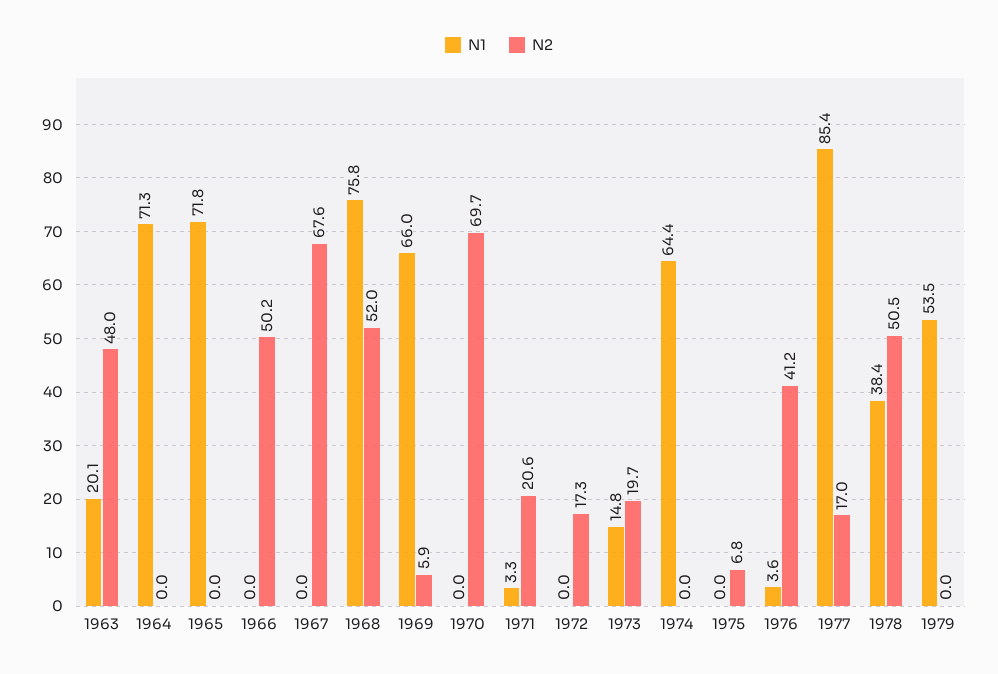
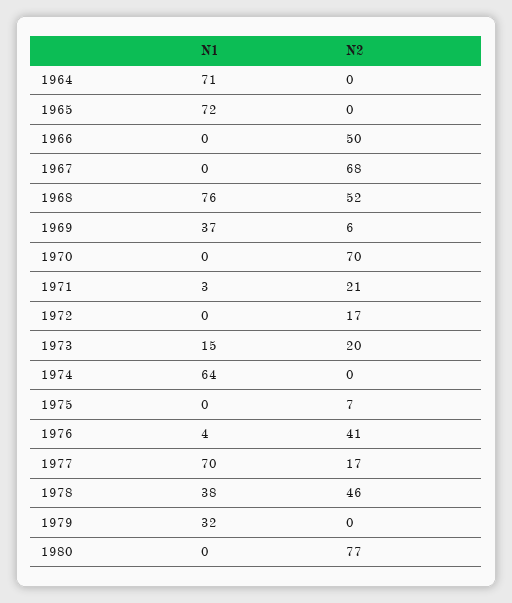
N1, 1963: 20.1 -> none
N2, 1963: 48 -> none
N1, 1969: 66 -> 37
N1, 1977: 85.4 -> 70
N2, 1978: 50.5 -> 46
N1, 1979: 53.5 -> 32
N1, 1980: none -> 0
N2, 1980: none -> 77

